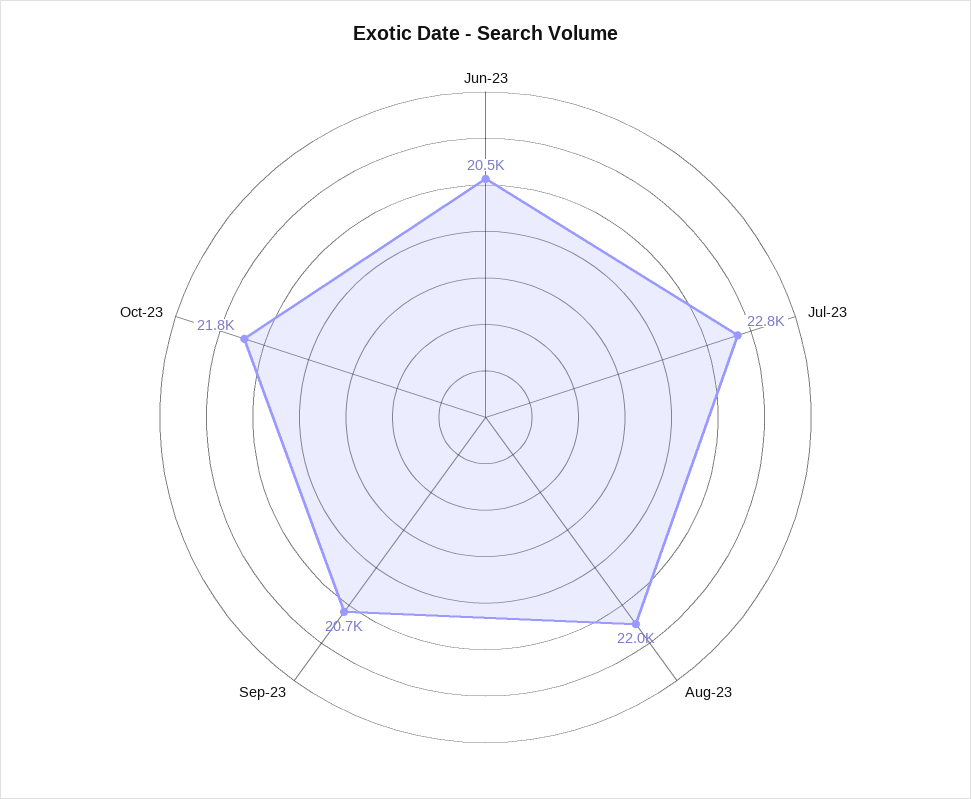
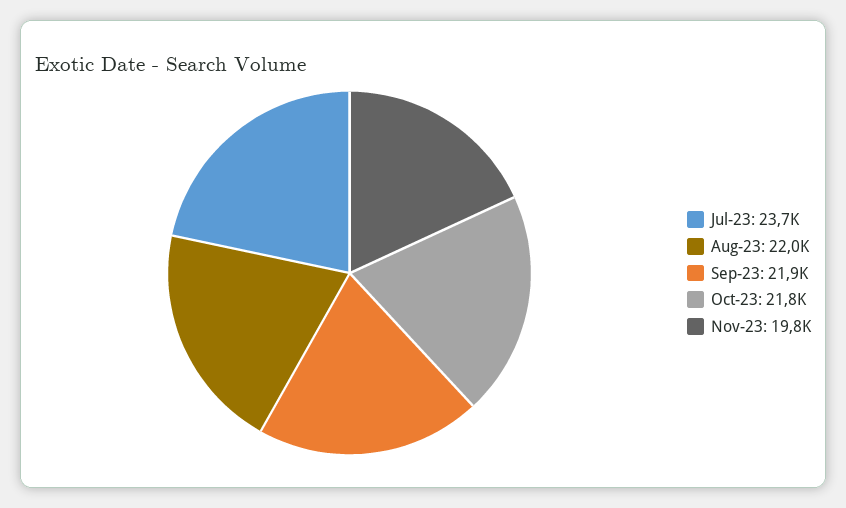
Jun-23: 20500 -> none
Jul-23: 22800 -> 23700
Sep-23: 20700 -> 21900
Nov-23: none -> 19800

